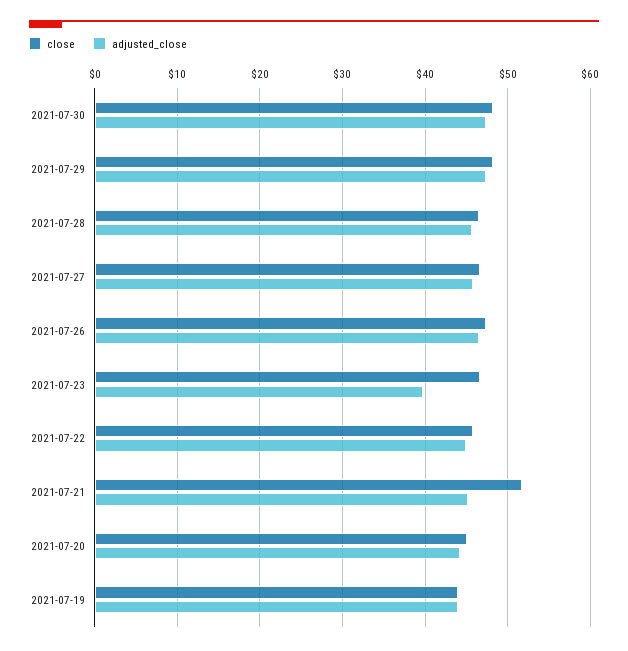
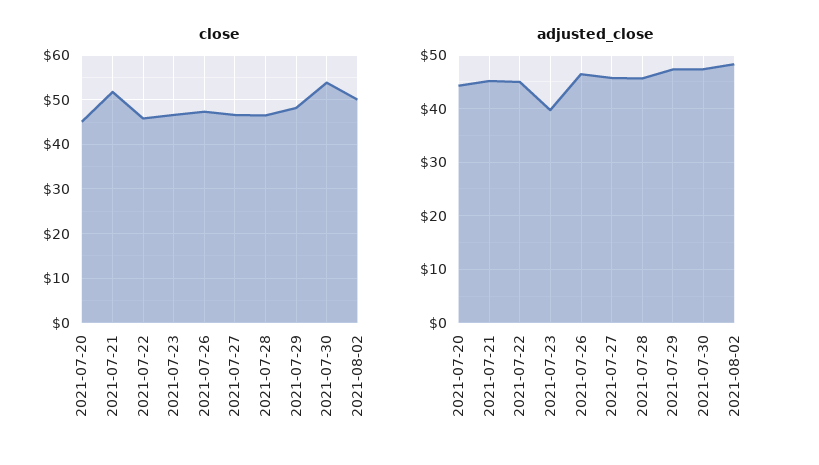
close, 2021-07-30: 48 -> 54
close, 2021-07-19: 44 -> none
adjusted_close, 2021-07-19: 44 -> none
close, 2021-08-02: none -> 50
adjusted_close, 2021-08-02: none -> 48

